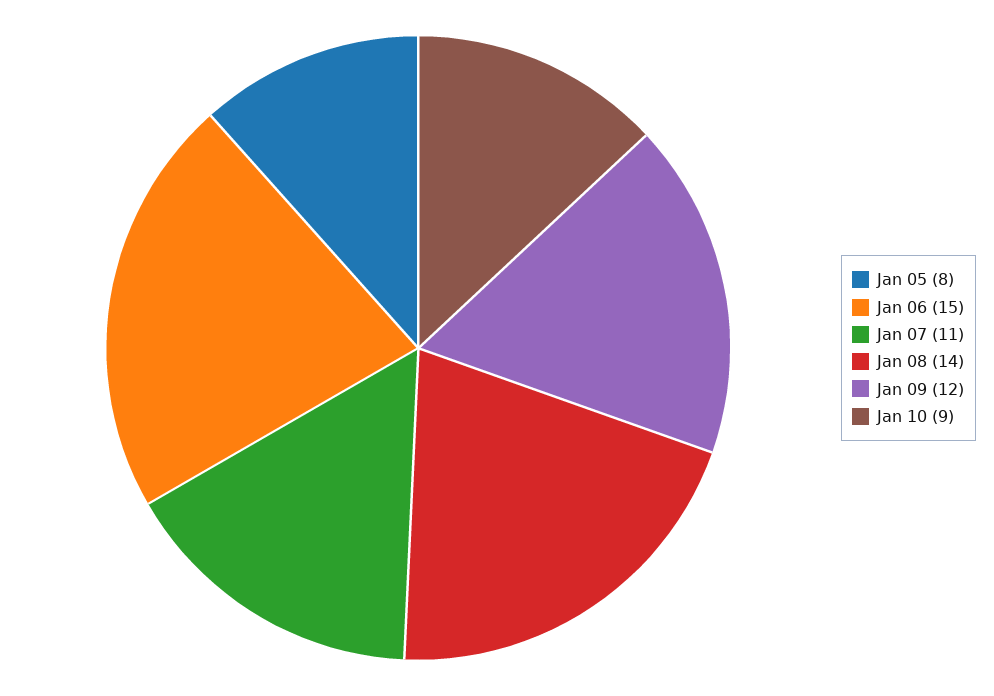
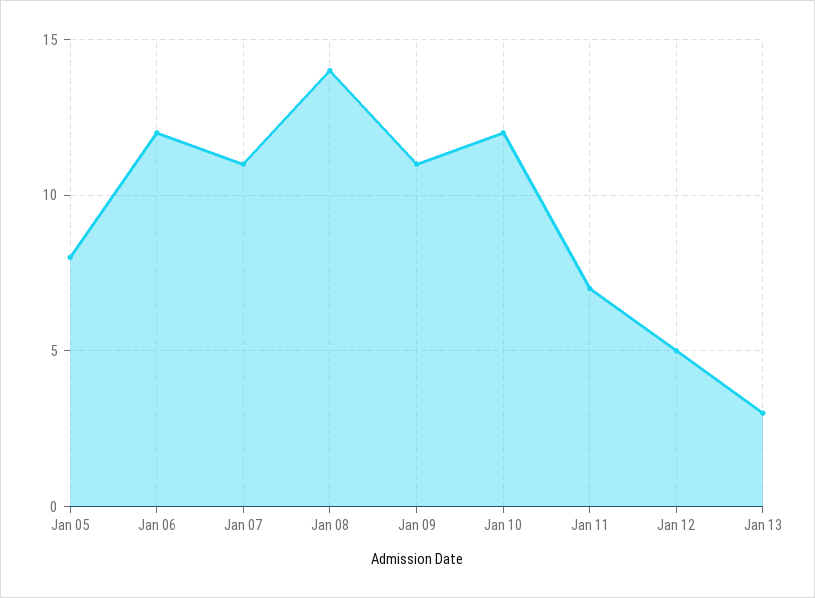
Jan 06: 15 -> 12
Jan 09: 12 -> 11
Jan 10: 9 -> 12
Jan 11: none -> 7
Jan 12: none -> 5
Jan 13: none -> 3

